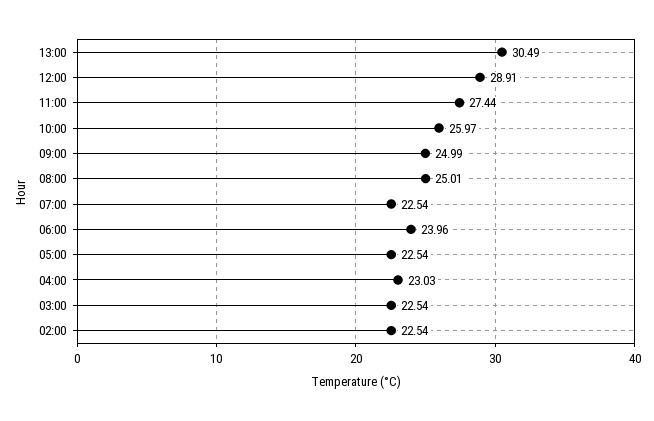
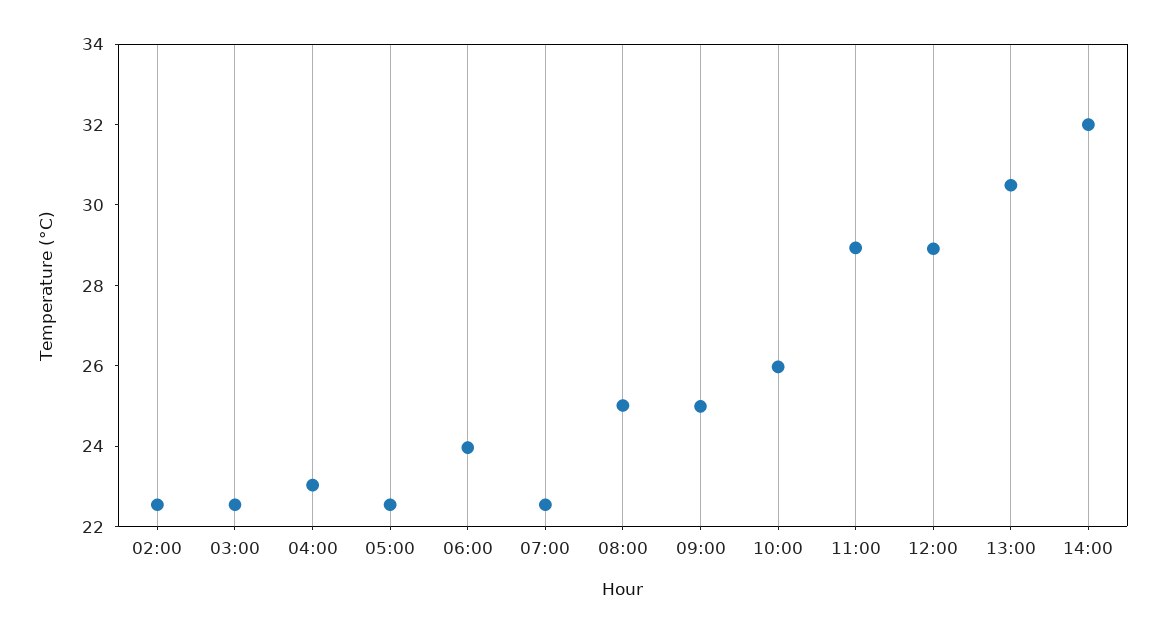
11:00: 27.44 -> 29
14:00: none -> 32

